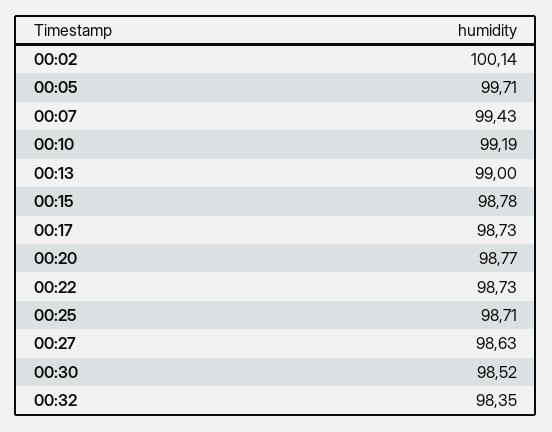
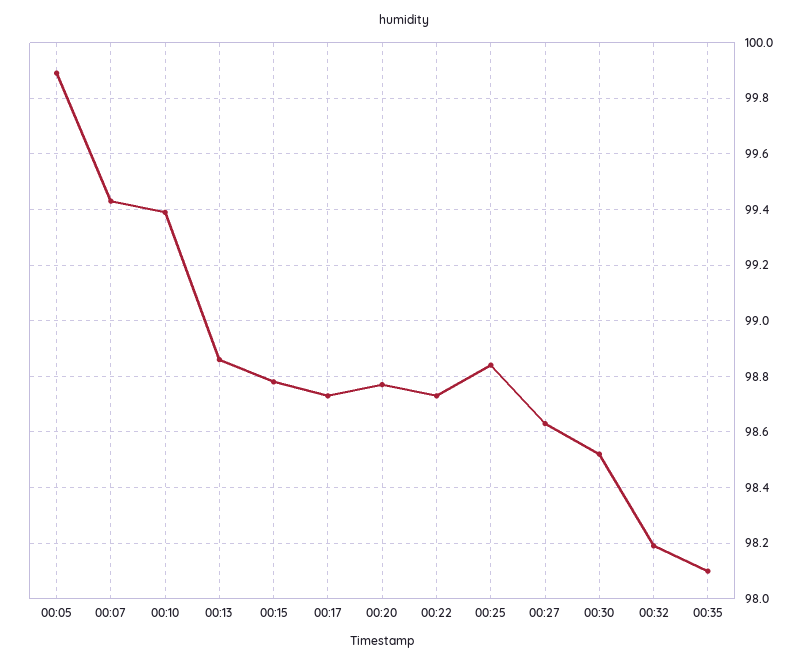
00:02: 100.14 -> none
00:05: 99.71 -> 99.9
00:10: 99.19 -> 99.4
00:13: 99 -> 98.85
00:25: 98.71 -> 98.85
00:32: 98.35 -> 98.2
00:35: none -> 98.1

